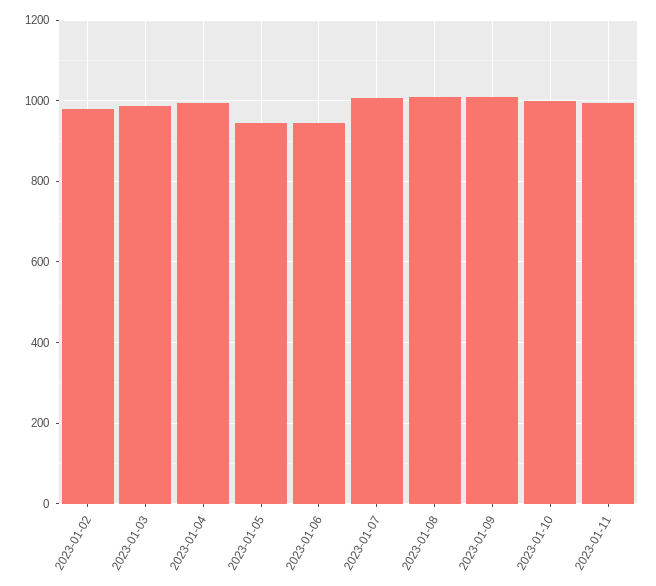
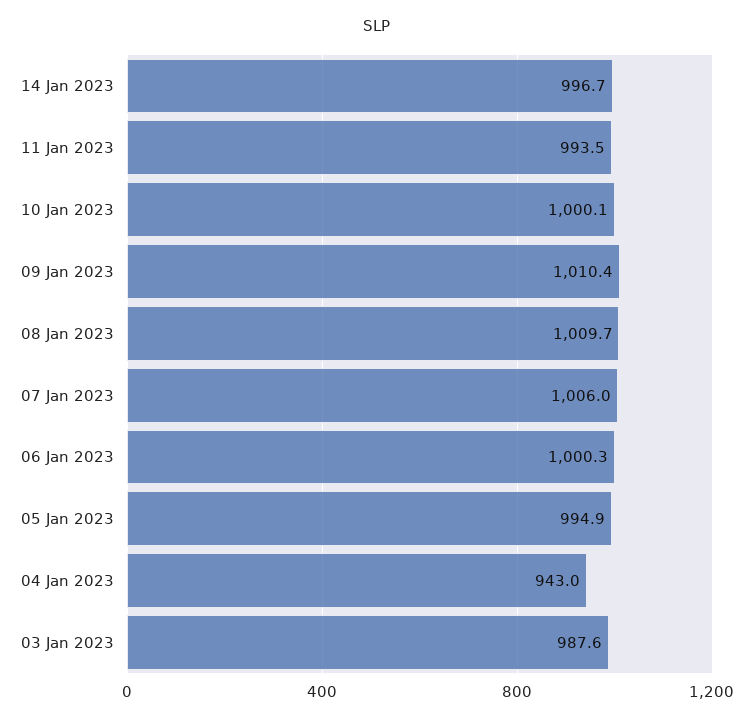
2023-01-02: 980 -> none
2023-01-04: 1000 -> 943
2023-01-05: 940 -> 994.9
2023-01-06: 940 -> 1000.3
14 Jan 2023: none -> 996.7

